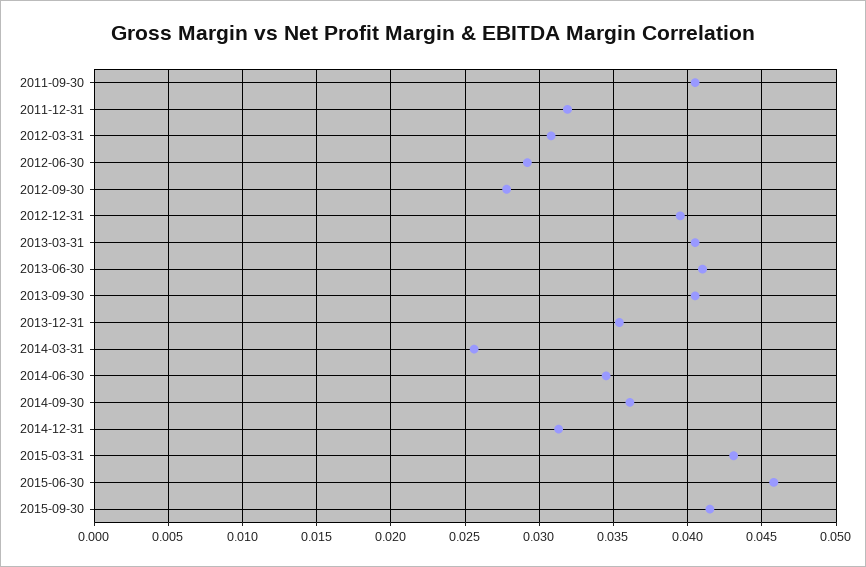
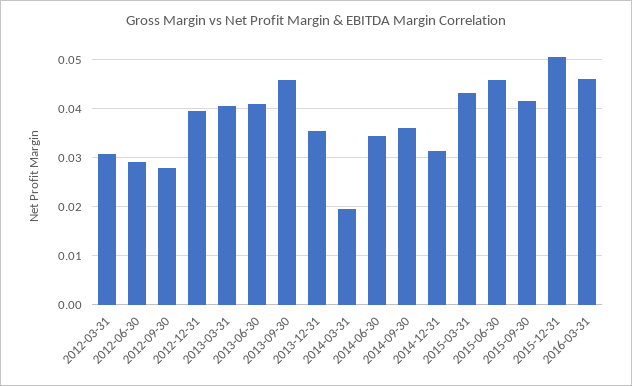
2011-09-30: 0.0405 -> none
2011-12-31: 0.032 -> none
2013-09-30: 0.0405 -> 0.046
2014-03-31: 0.0255 -> 0.02
2015-12-31: none -> 0.05
2016-03-31: none -> 0.046

